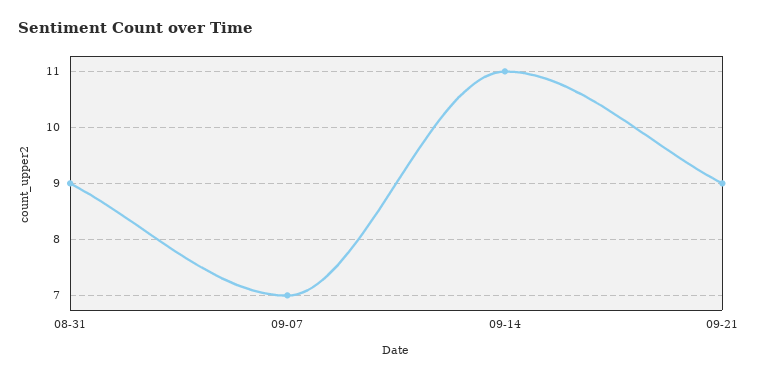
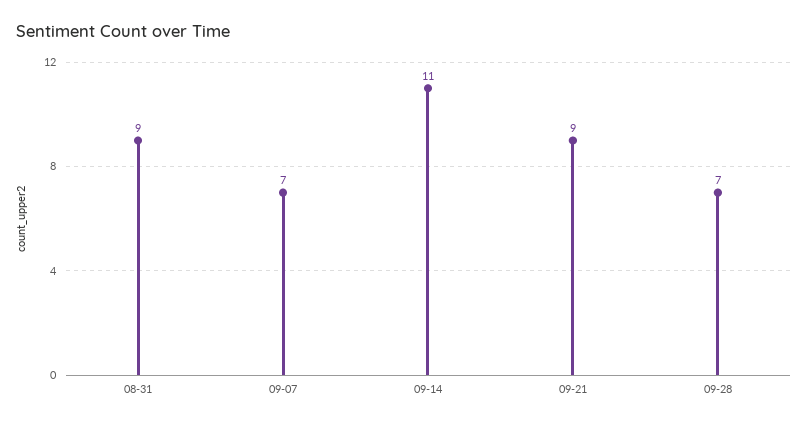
09-28: none -> 7

